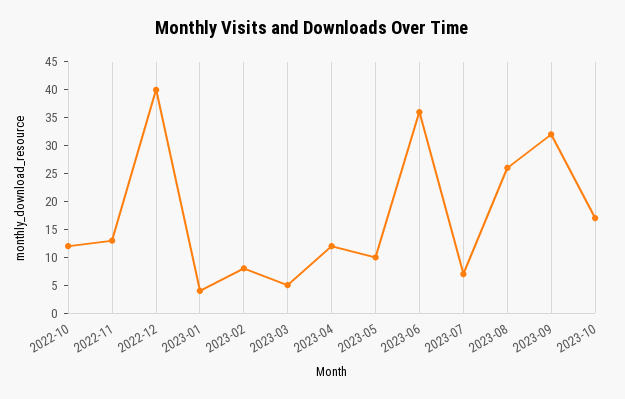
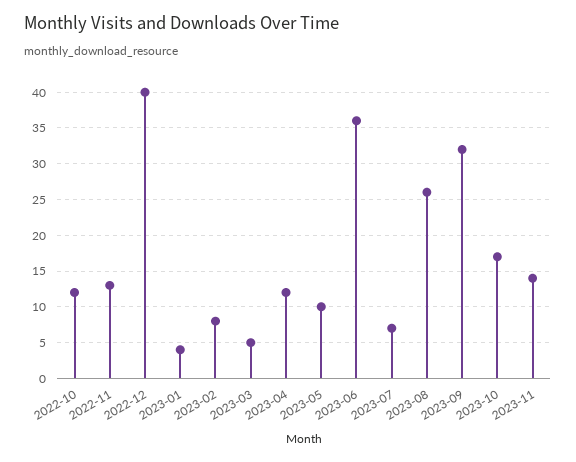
2023-11: none -> 14

